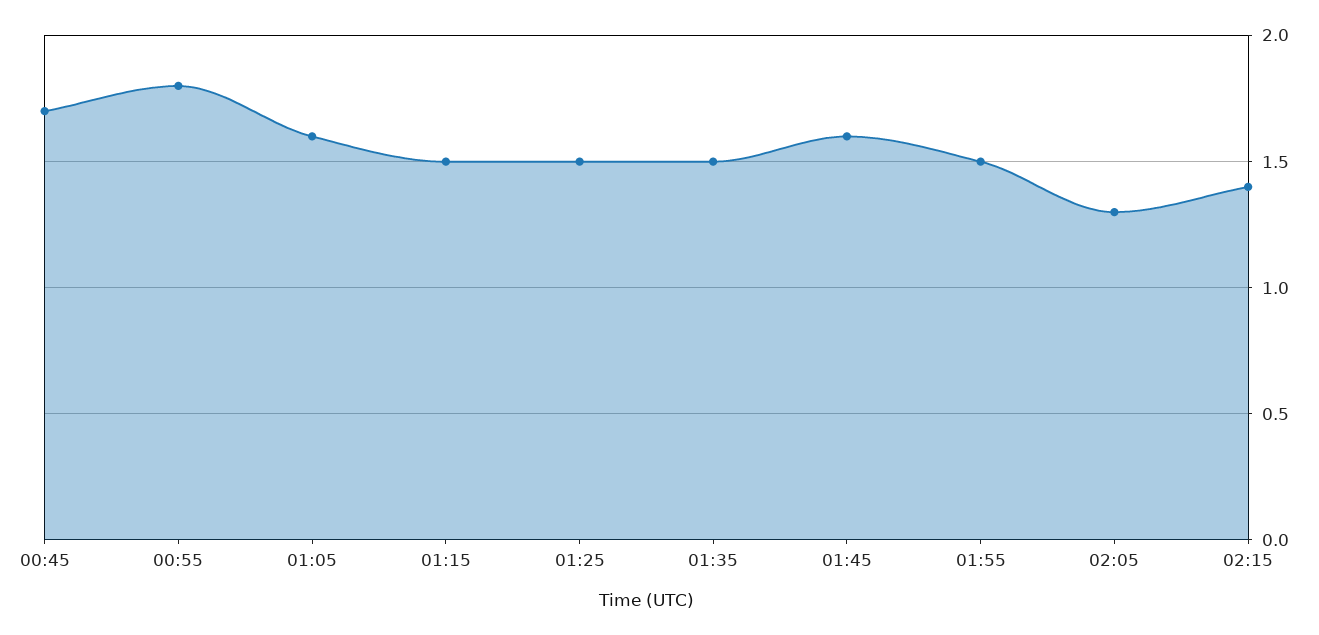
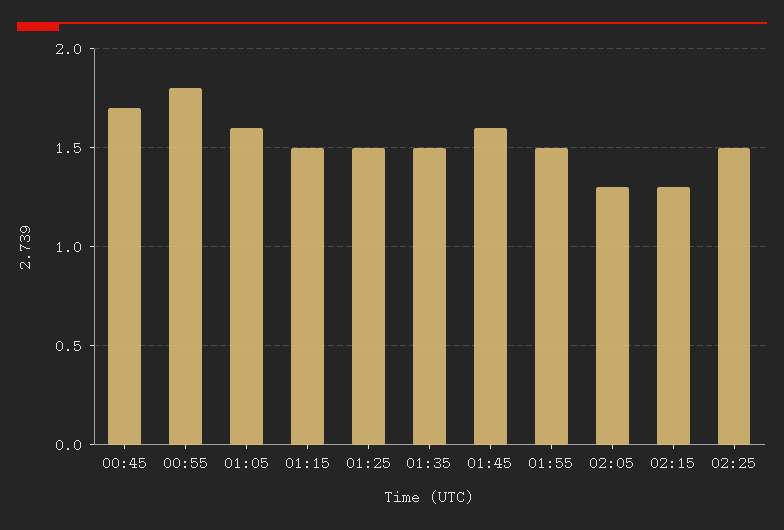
02:15: 1.4 -> 1.3
02:25: none -> 1.5

